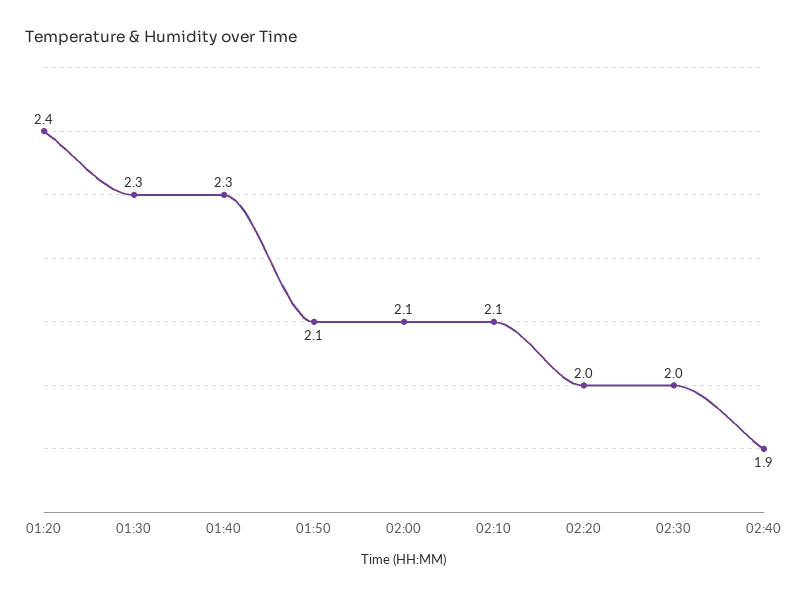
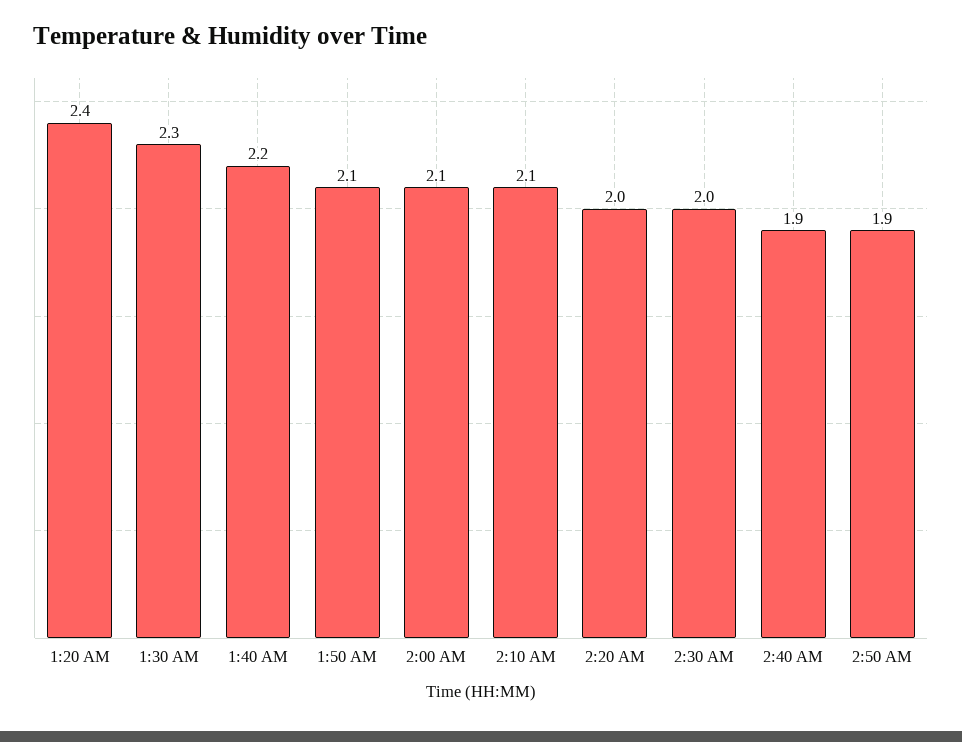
01:40: 2.3 -> 2.2
2:50 AM: none -> 1.9

